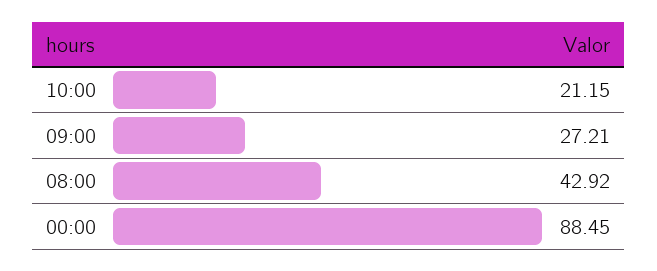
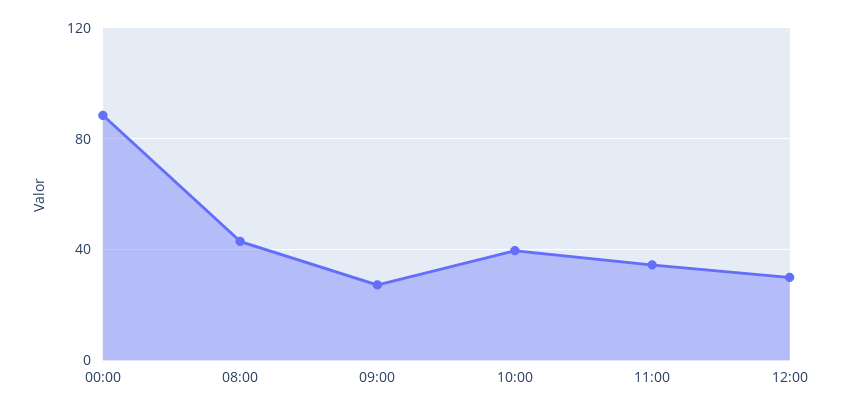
10:00: 21.15 -> 40
11:00: none -> 35
12:00: none -> 30

